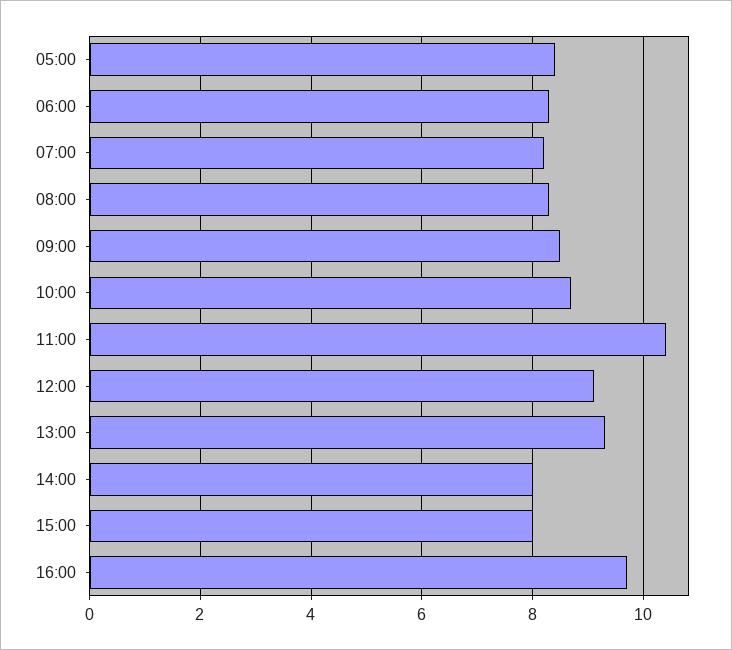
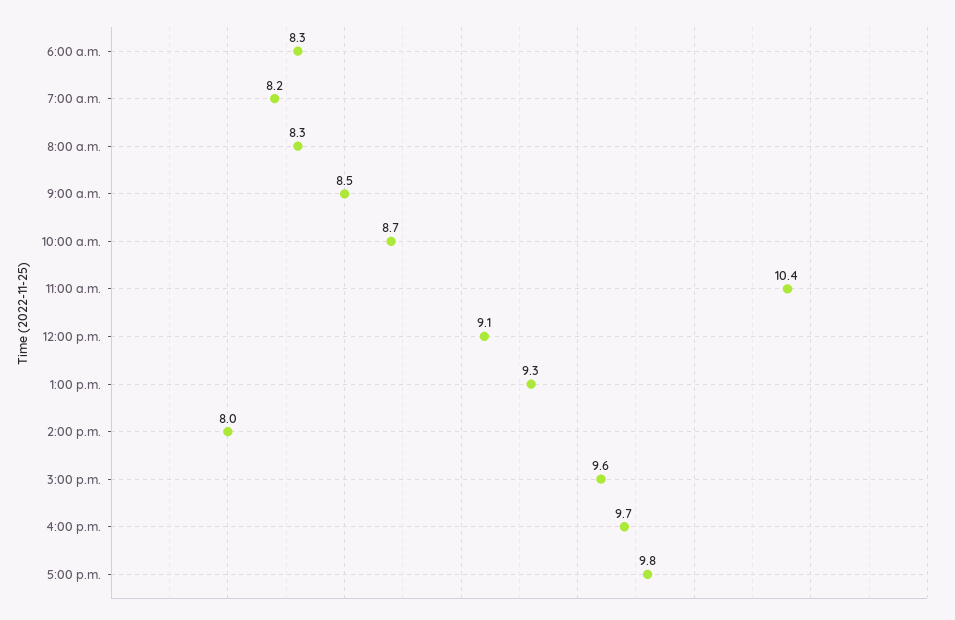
05:00: 8.5 -> none
15:00: 8 -> 9.6
5:00 p.m.: none -> 9.8

